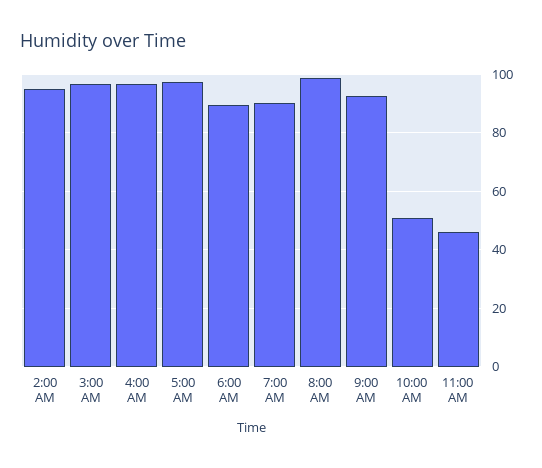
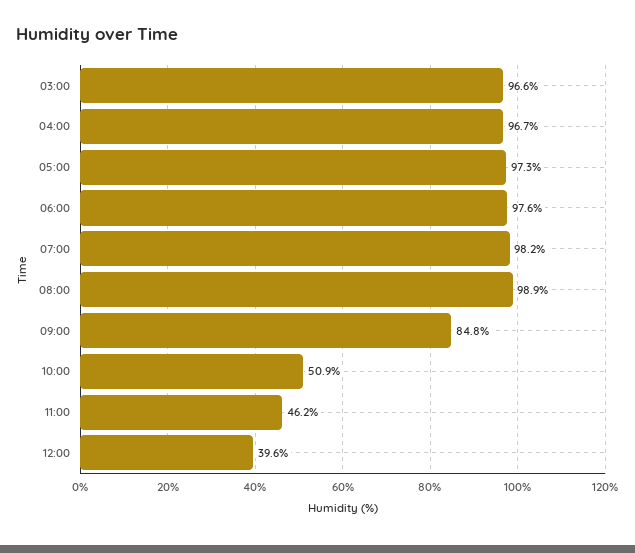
2:00 AM: 95 -> none
6:00 AM: 90 -> 97.6
7:00 AM: 90 -> 98.2
9:00 AM: 92.5 -> 84.8
12:00: none -> 39.6

